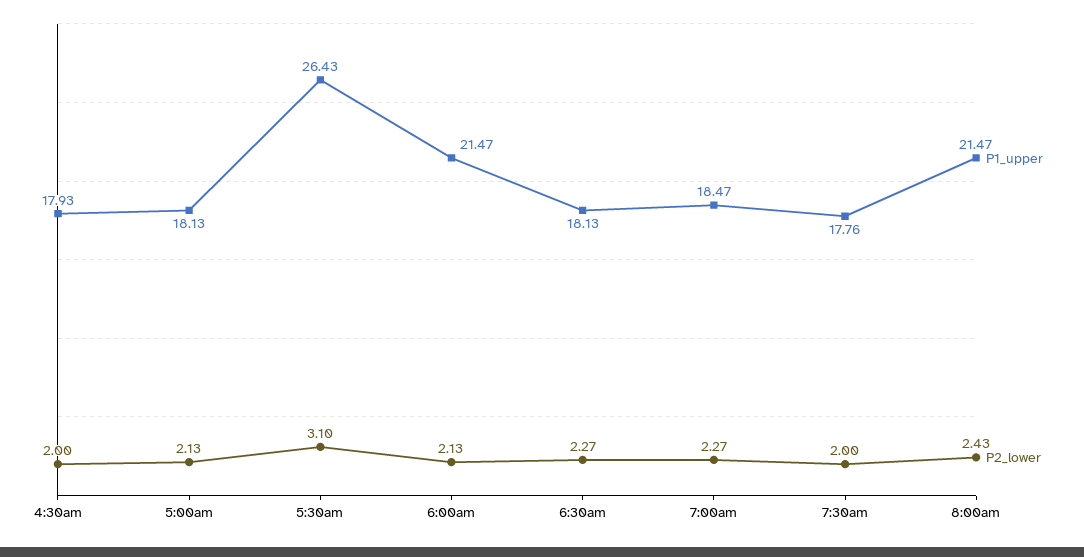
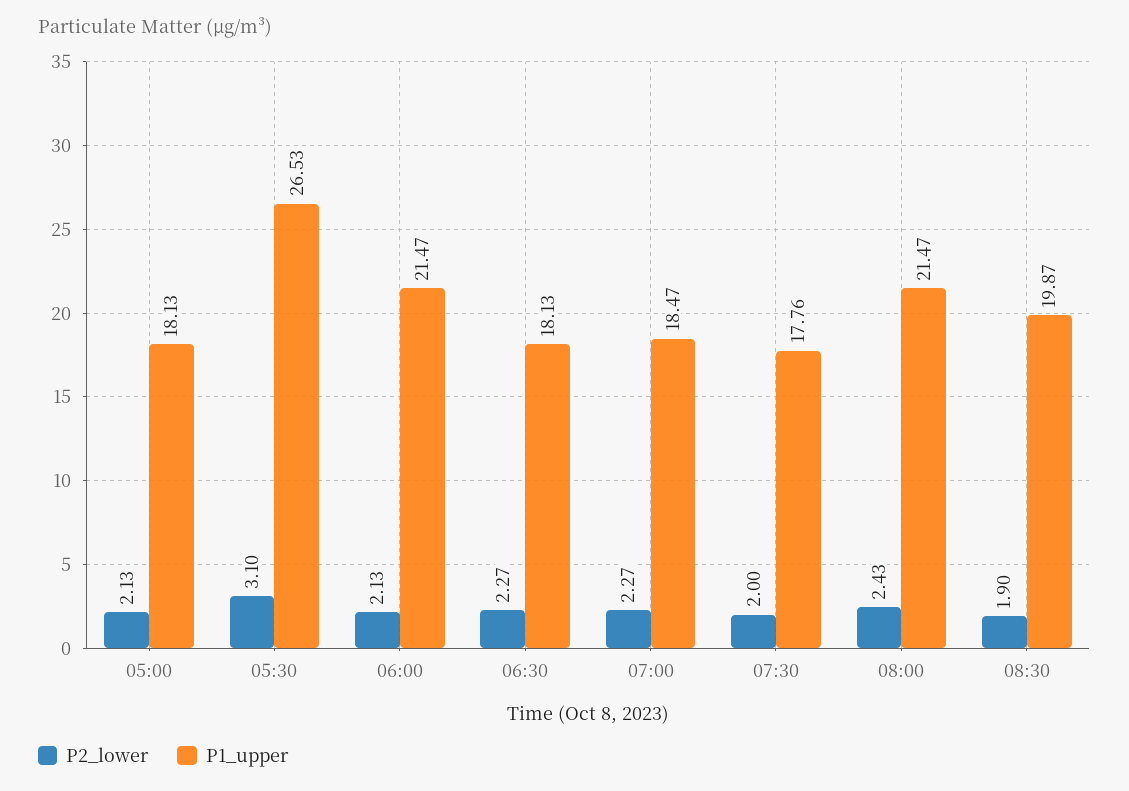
P1_upper, 4:30am: 17.93 -> none
P2_lower, 4:30am: 2 -> none
P1_upper, 5:30am: 26.43 -> 26.53
P2_lower, 08:30: none -> 1.9
P1_upper, 08:30: none -> 19.87

